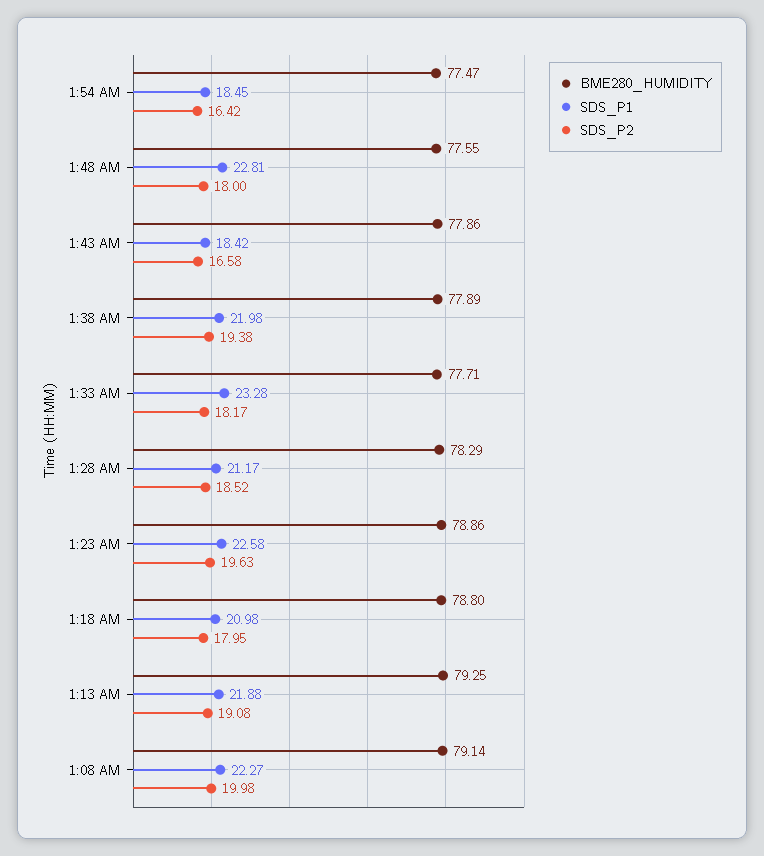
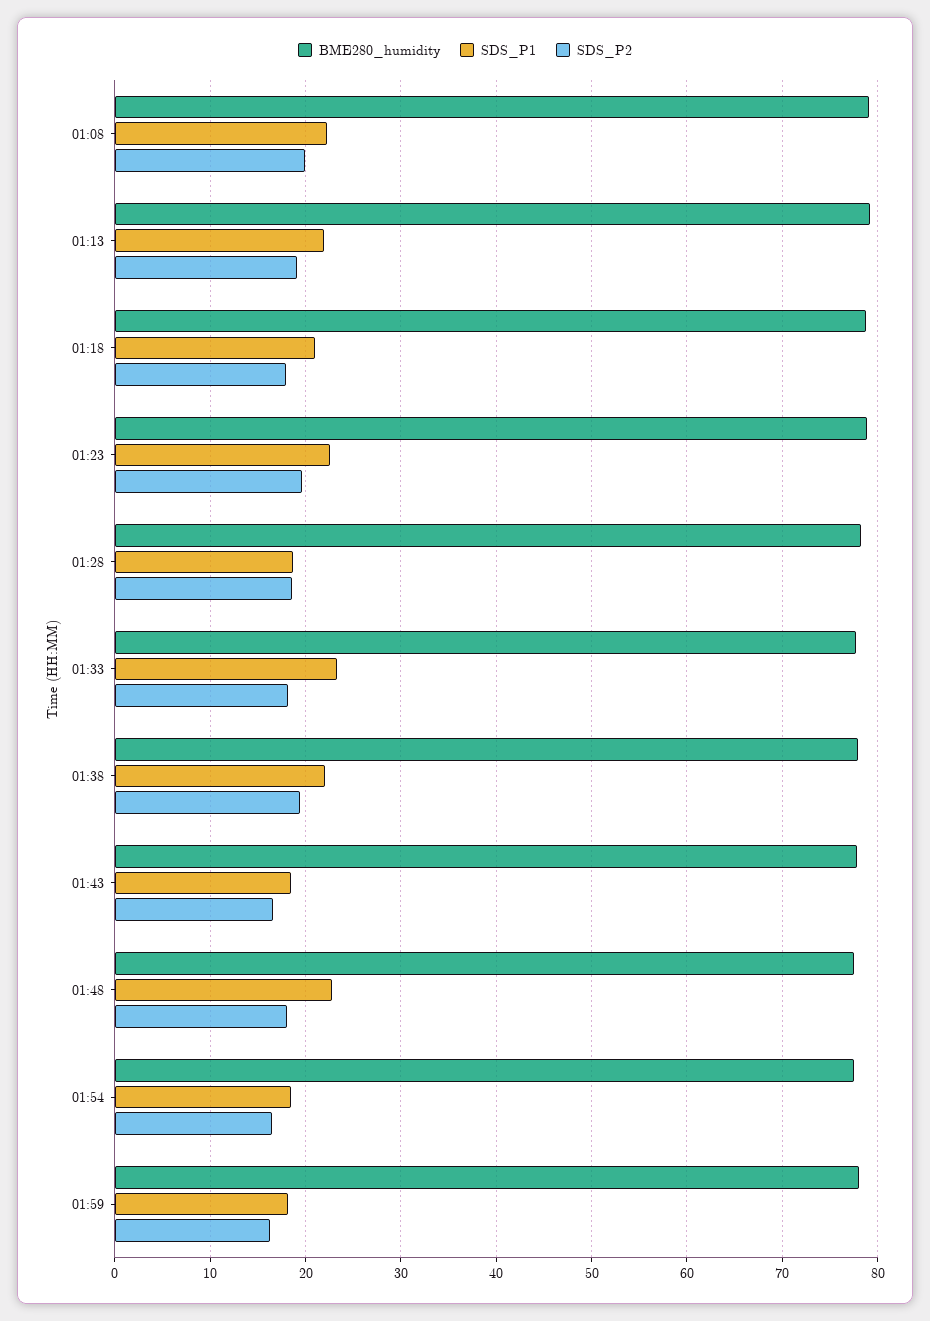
SDS_P1, 1:28 AM: 21.17 -> 19
BME280_HUMIDITY, 01:59: none -> 78
SDS_P1, 01:59: none -> 18
SDS_P2, 01:59: none -> 16

